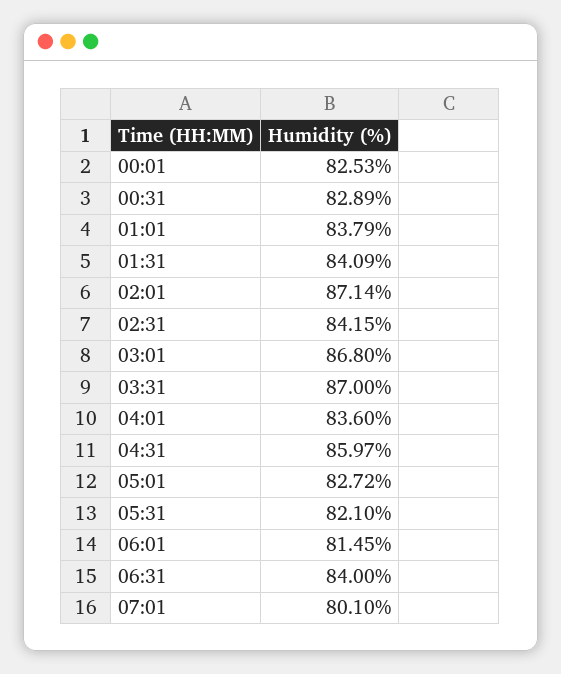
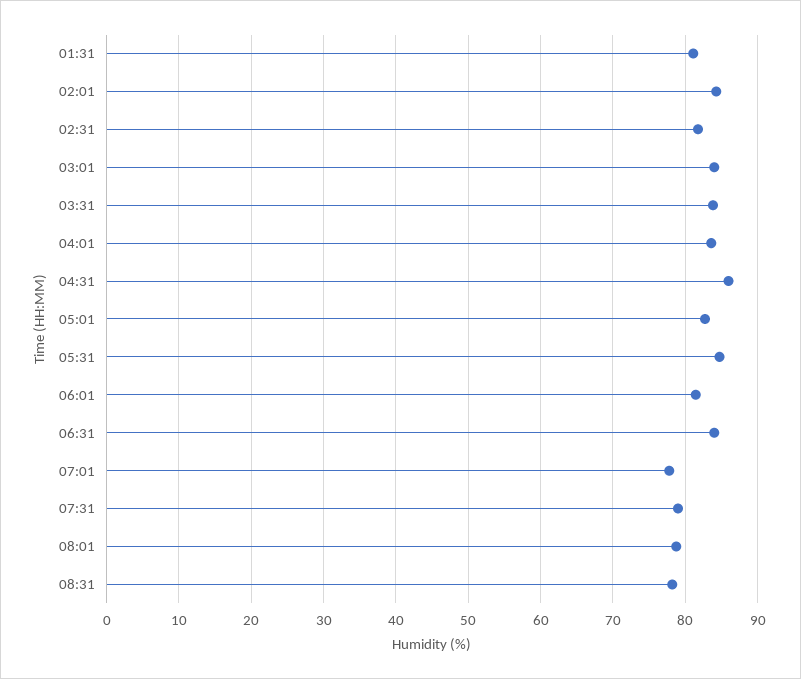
00:01: 82.53 -> none
00:31: 82.89 -> none
01:01: 83.79 -> none
01:31: 84.09 -> 81
02:01: 87.14 -> 84
02:31: 84.15 -> 82
03:01: 86.8 -> 84
03:31: 87 -> 84
05:31: 82.1 -> 85
07:01: 80.1 -> 78
07:31: none -> 79
08:01: none -> 79
08:31: none -> 78

